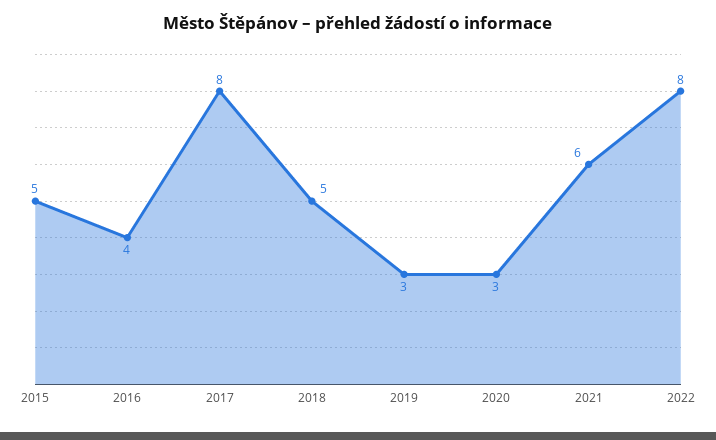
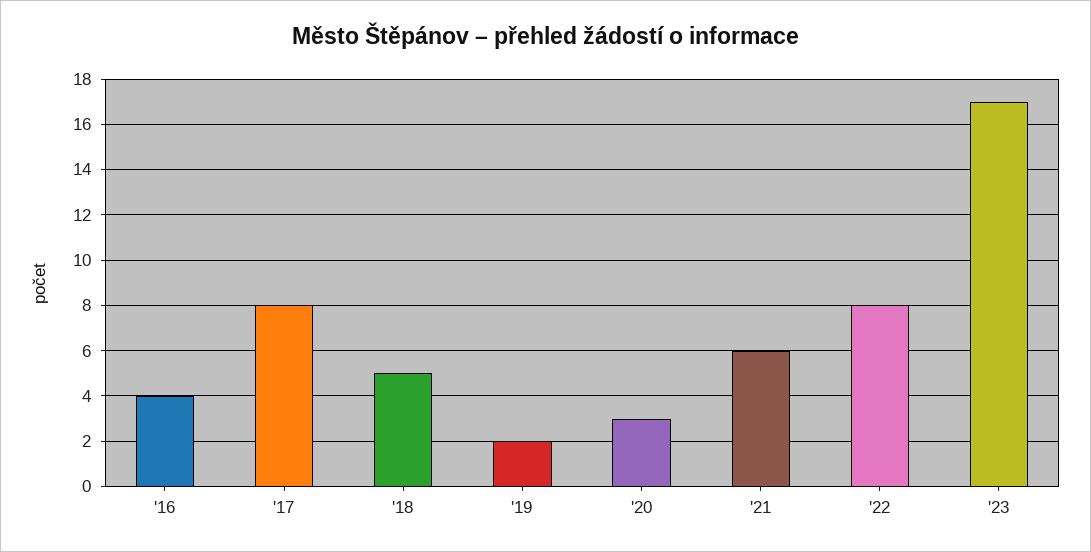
2015: 5 -> none
2019: 3 -> 2
'23: none -> 17

